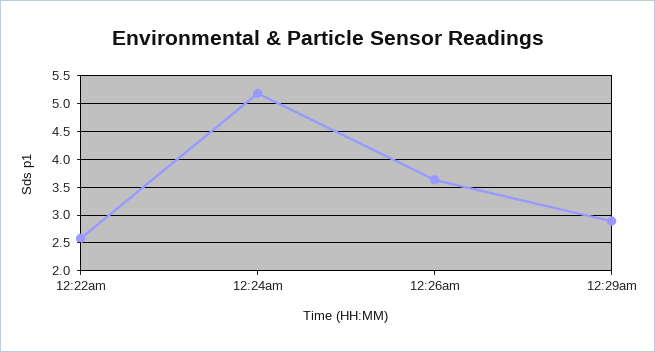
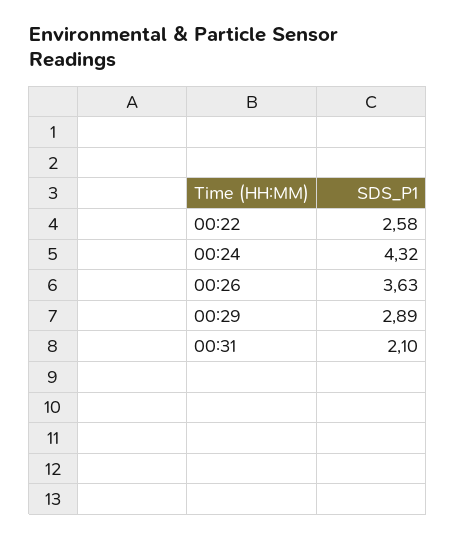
12:24am: 5.25 -> 4.32
00:31: none -> 2.1

